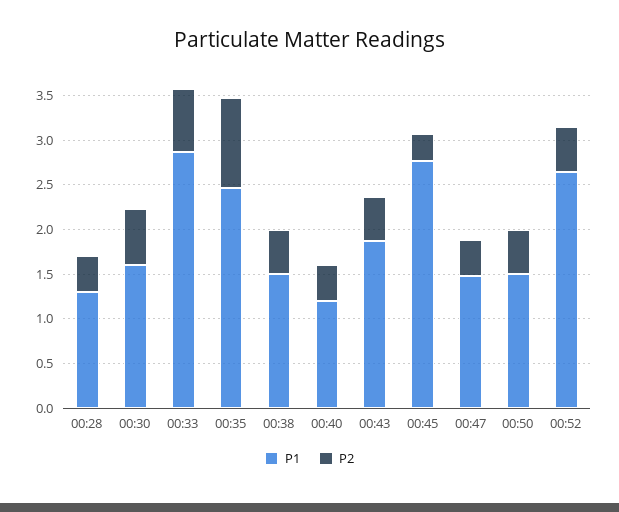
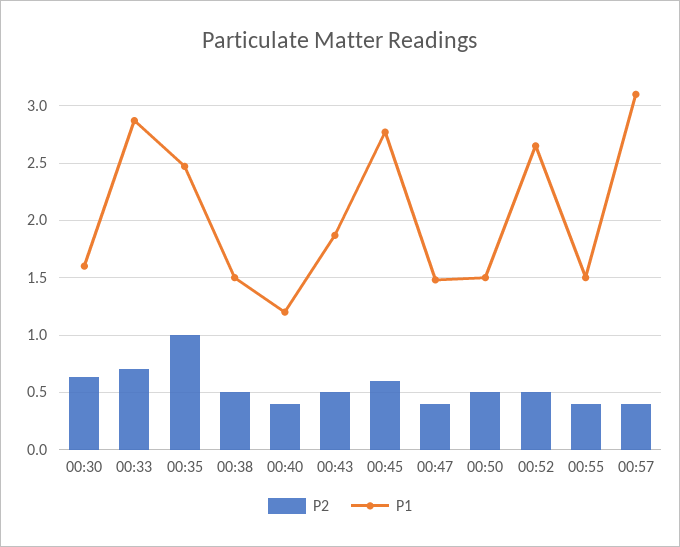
P1, 00:28: 1.3 -> none
P2, 00:28: 0.4 -> none
P2, 00:45: 0.3 -> 0.6
P2, 00:55: none -> 0.4
P1, 00:55: none -> 1.5
P2, 00:57: none -> 0.4
P1, 00:57: none -> 3.1

